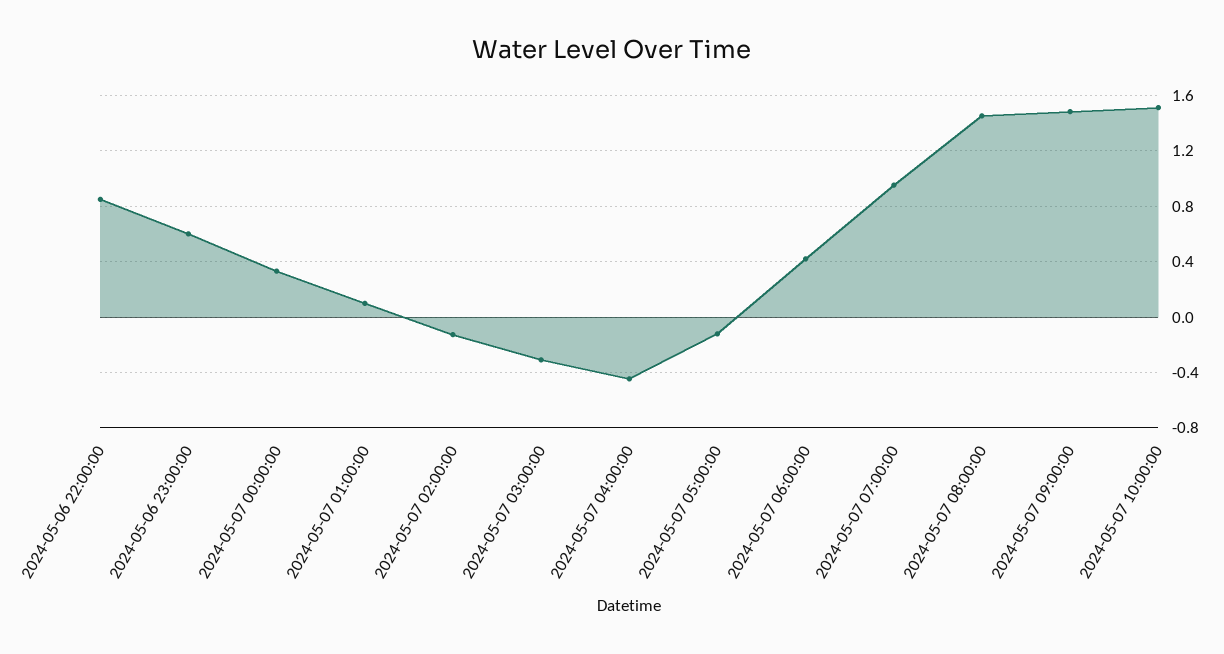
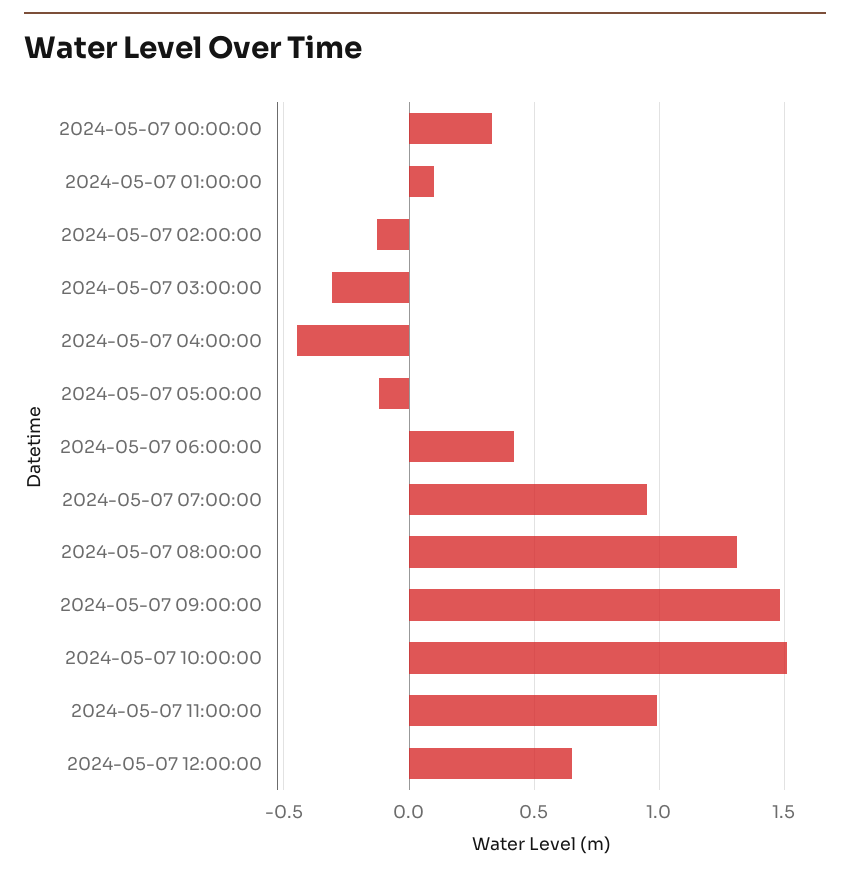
2024-05-06 22:00:00: 0.85 -> none
2024-05-06 23:00:00: 0.6 -> none
2024-05-07 08:00:00: 1.45 -> 1.3
2024-05-07 11:00:00: none -> 1
2024-05-07 12:00:00: none -> 0.65

